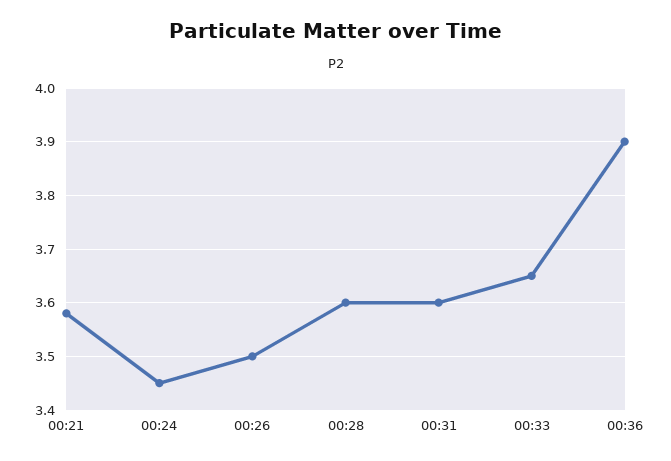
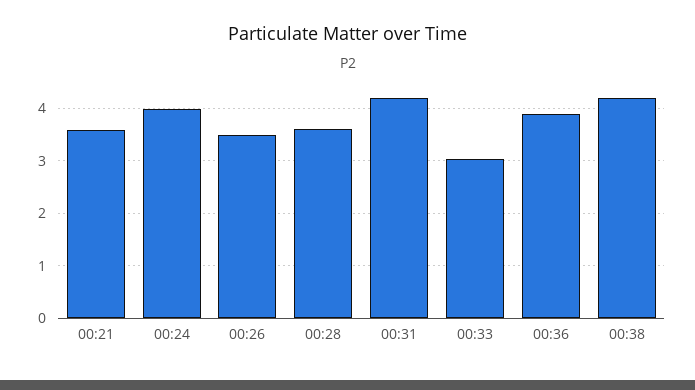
00:24: 3.45 -> 4
00:31: 3.6 -> 4.2
00:33: 3.65 -> 3
00:38: none -> 4.2

